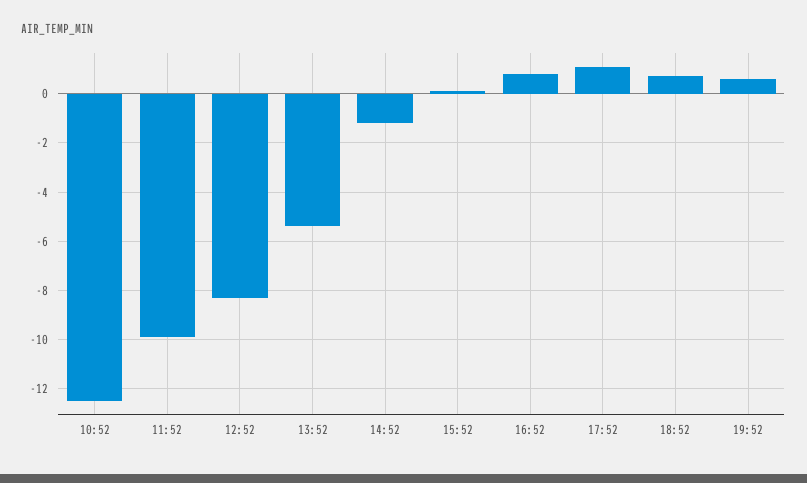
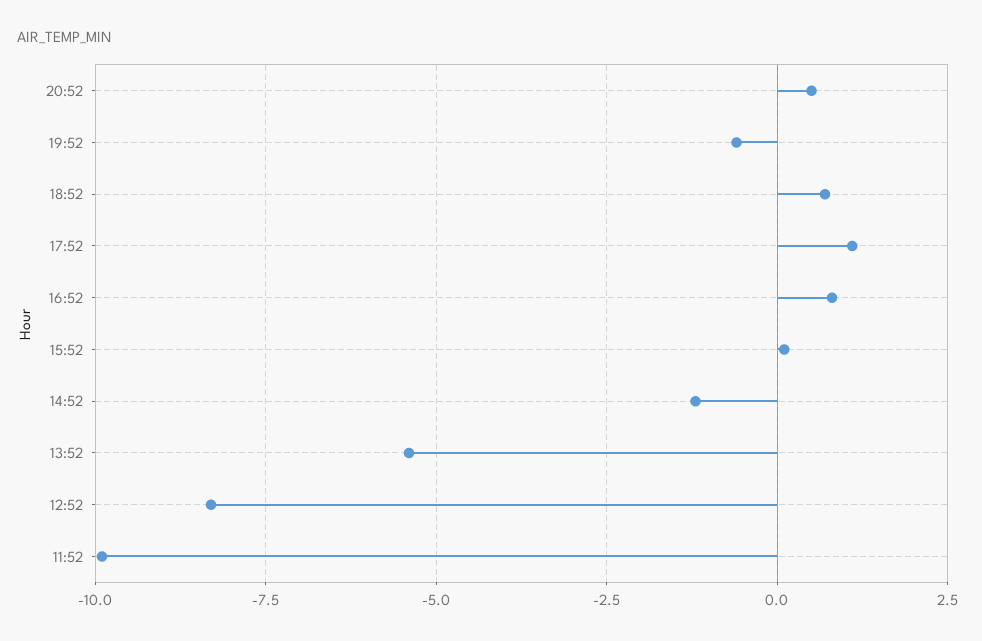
10:52: -12.5 -> none
19:52: 0.5 -> -0.5
20:52: none -> 0.5

